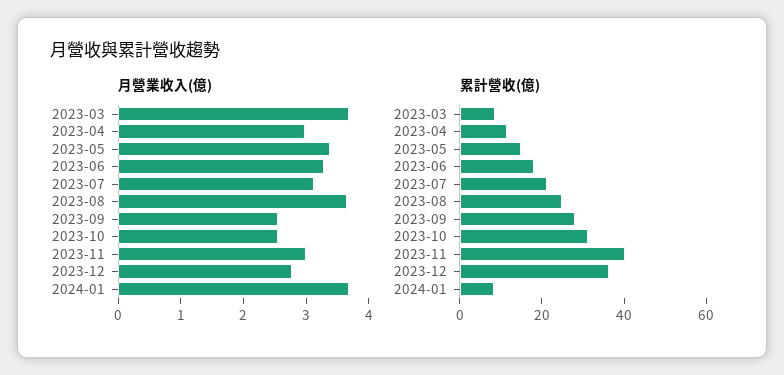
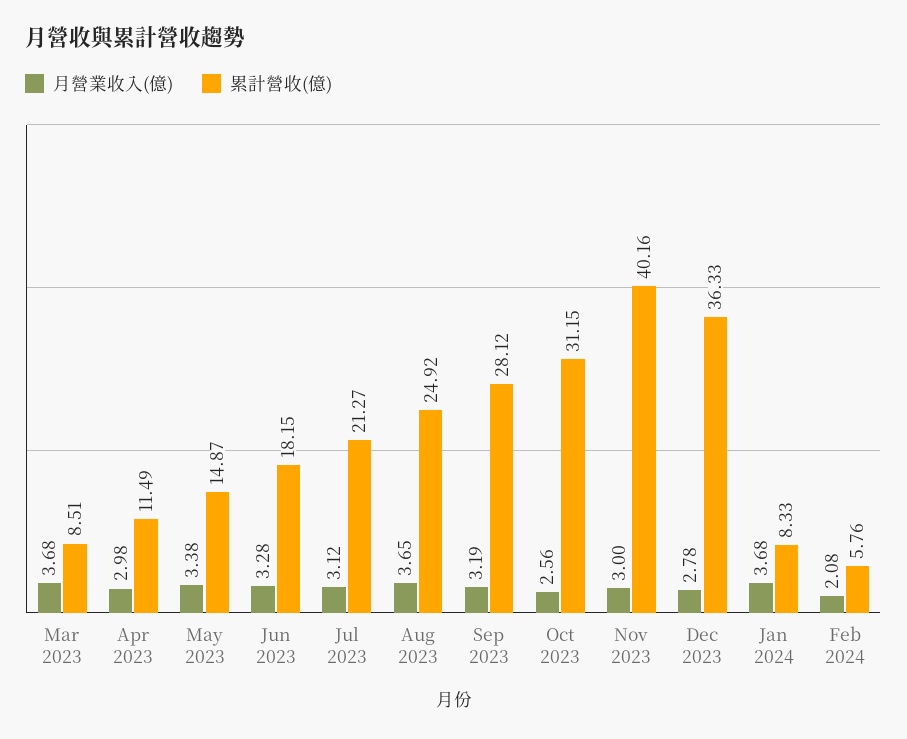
月營業收入(億), 2023-09: 2.6 -> 3.19
月營業收入(億), Feb 2024: none -> 2.08
累計營收(億), Feb 2024: none -> 5.76

